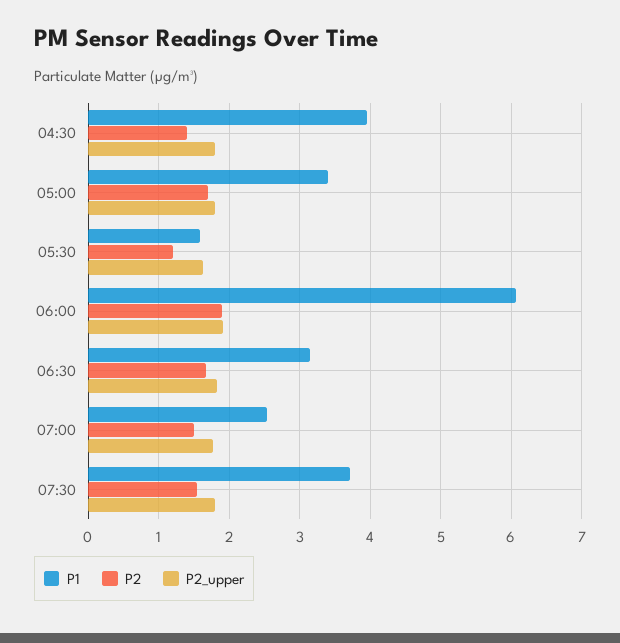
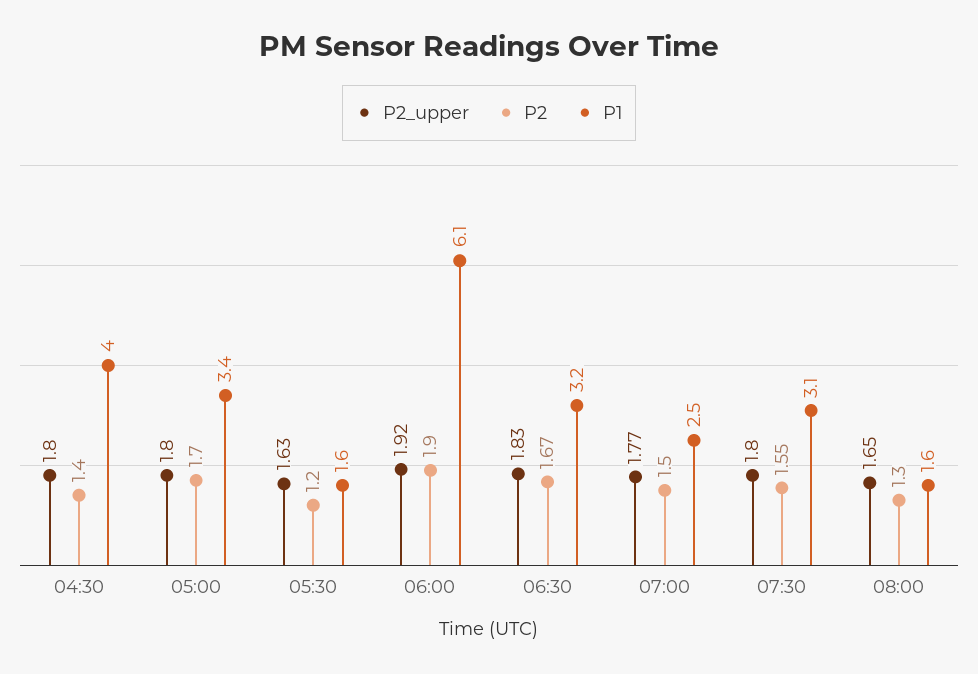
P1, 07:30: 3.7 -> 3.1
P2_upper, 08:00: none -> 1.65
P2, 08:00: none -> 1.3
P1, 08:00: none -> 1.6

